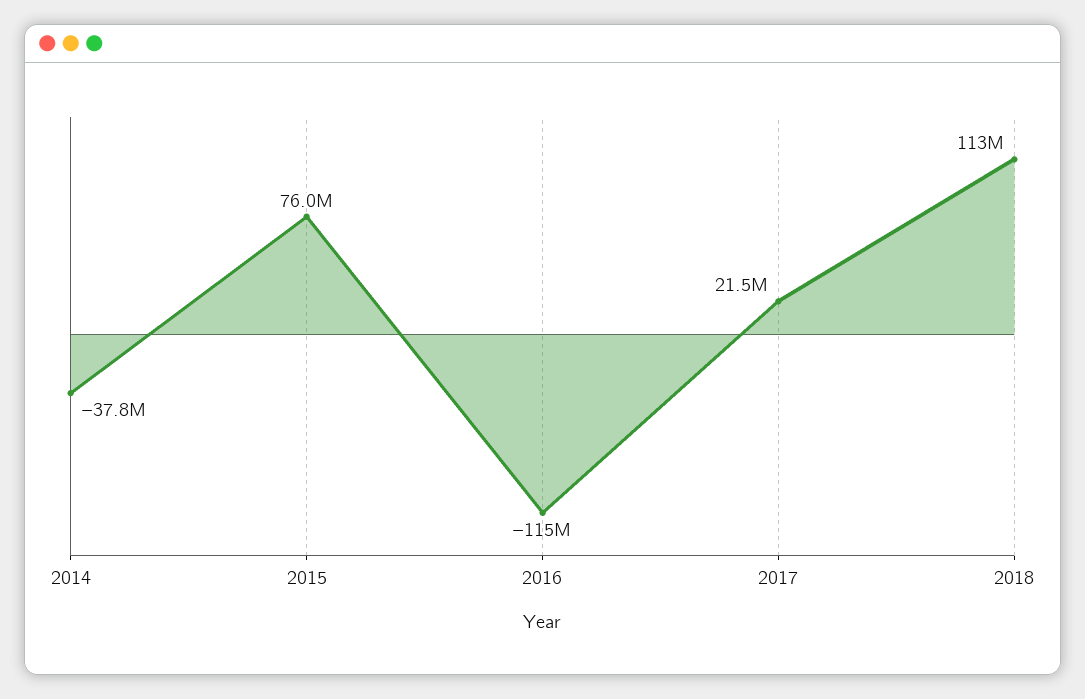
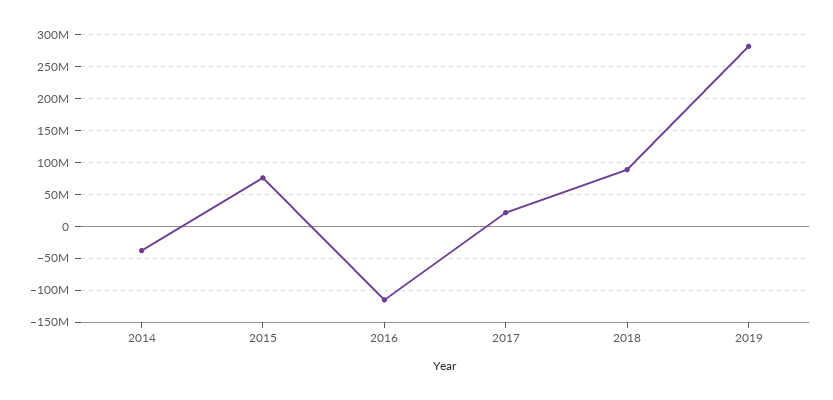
2018: 113000000 -> 90000000
2019: none -> 280000000

